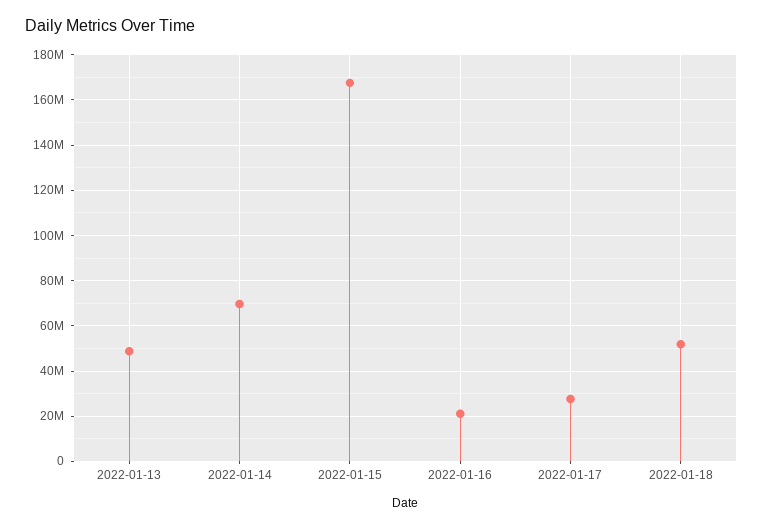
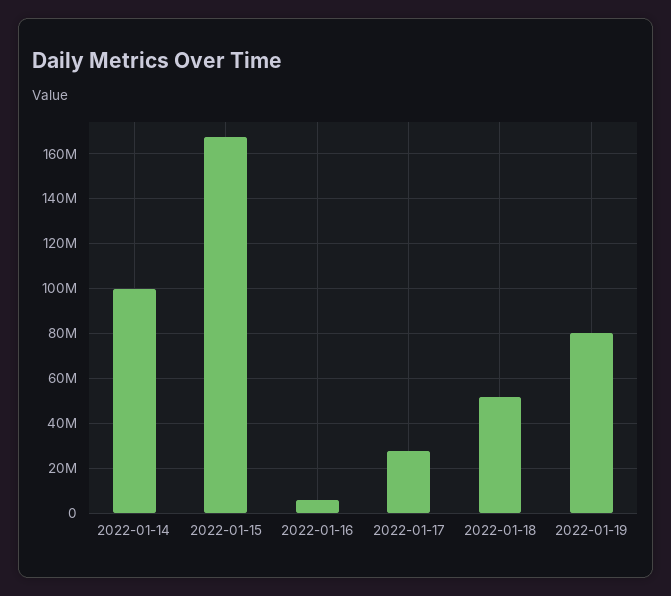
2022-01-13: 50000000 -> none
2022-01-14: 70000000 -> 100000000
2022-01-16: 20000000 -> 5000000
2022-01-19: none -> 80000000

